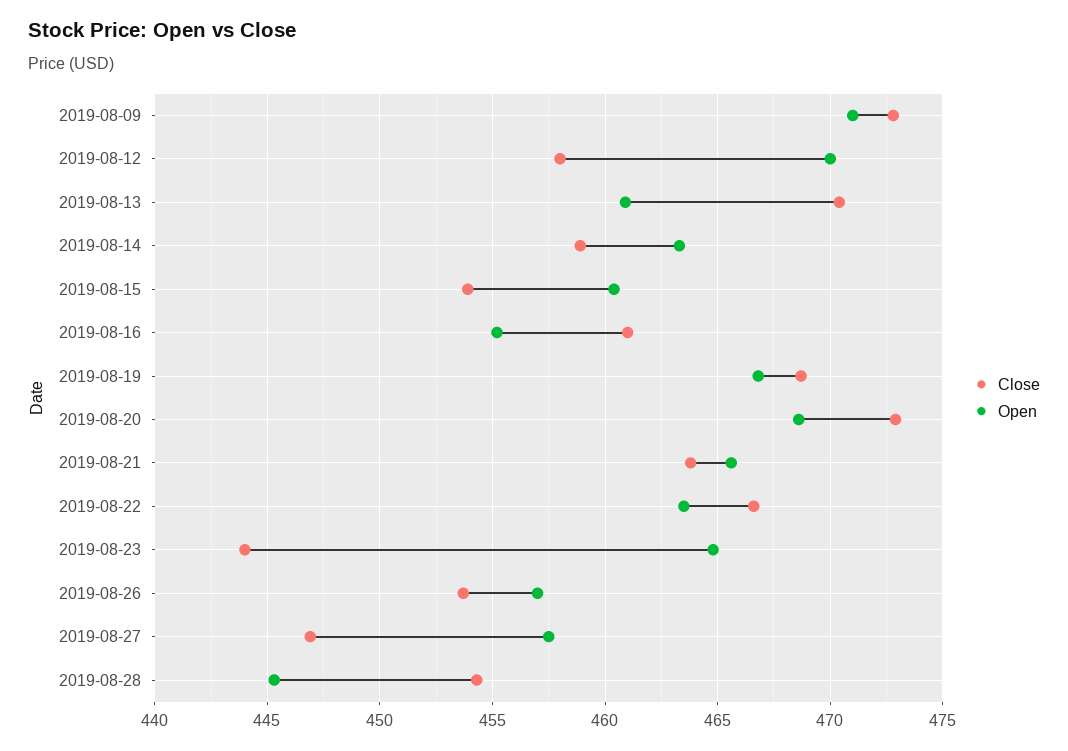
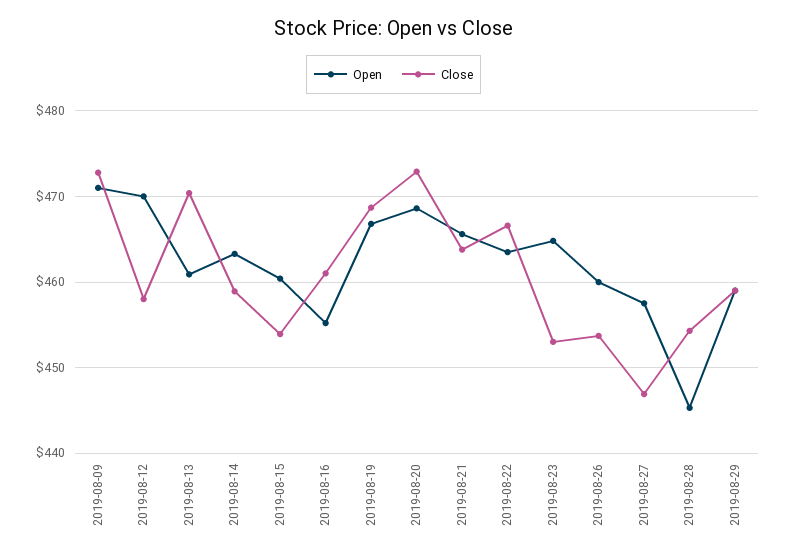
Close, 2019-08-23: 444 -> 453
Open, 2019-08-26: 457 -> 460
Open, 2019-08-29: none -> 459
Close, 2019-08-29: none -> 459

